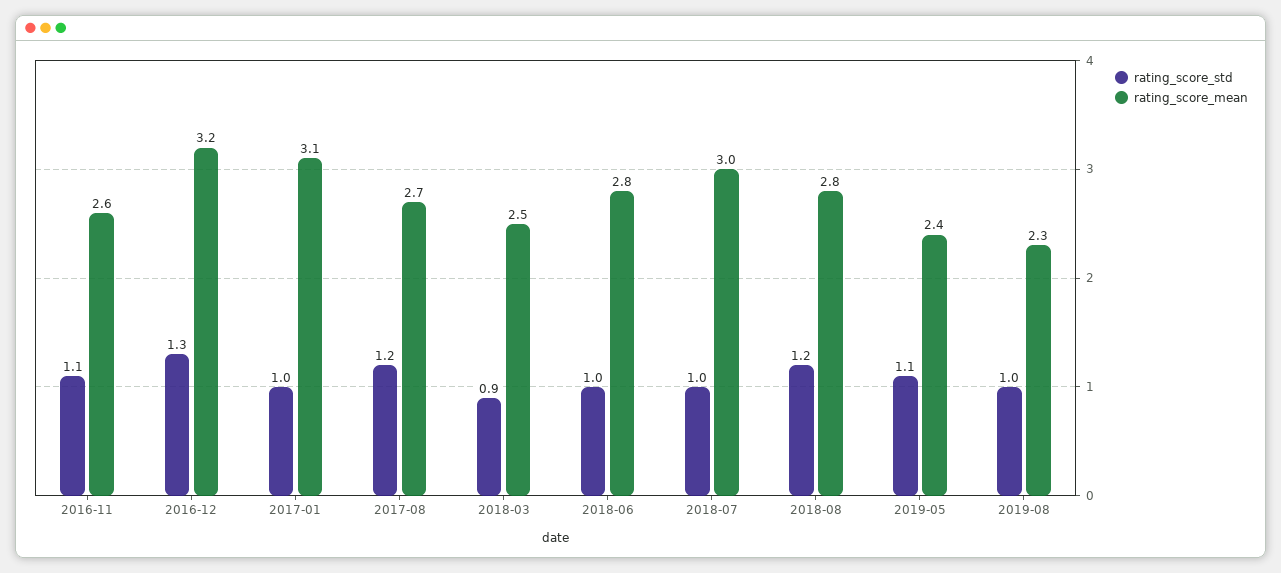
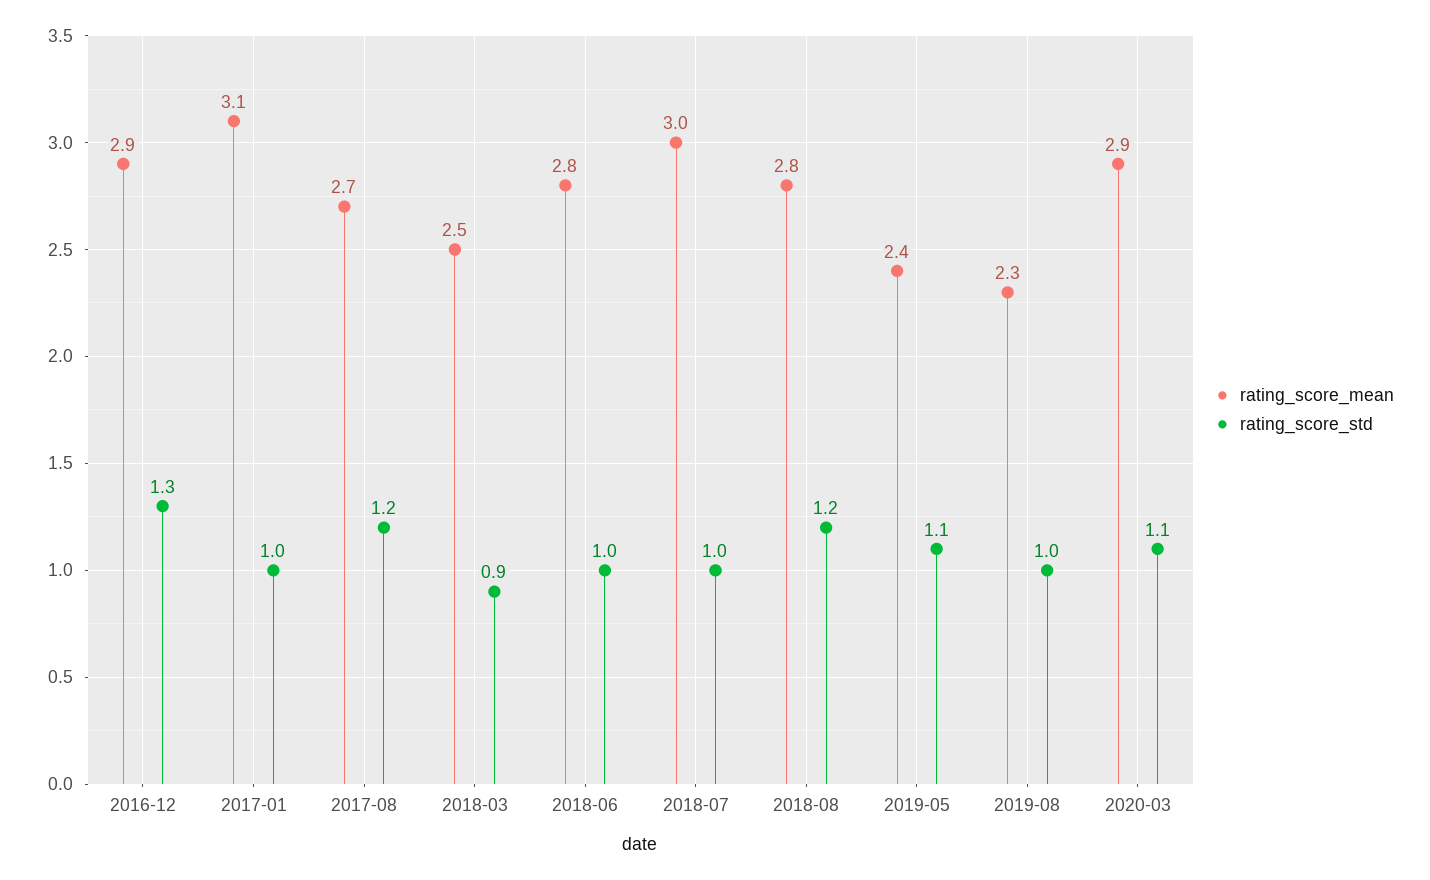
rating_score_std, 2016-11: 1.1 -> none
rating_score_mean, 2016-11: 2.6 -> none
rating_score_mean, 2016-12: 3.2 -> 2.9
rating_score_mean, 2020-03: none -> 2.9
rating_score_std, 2020-03: none -> 1.1

